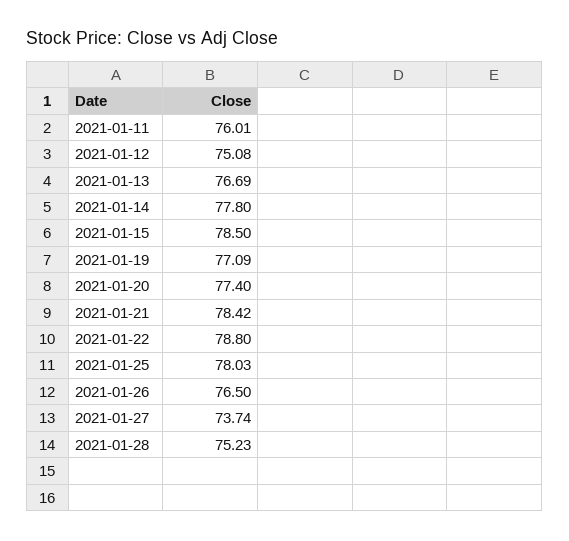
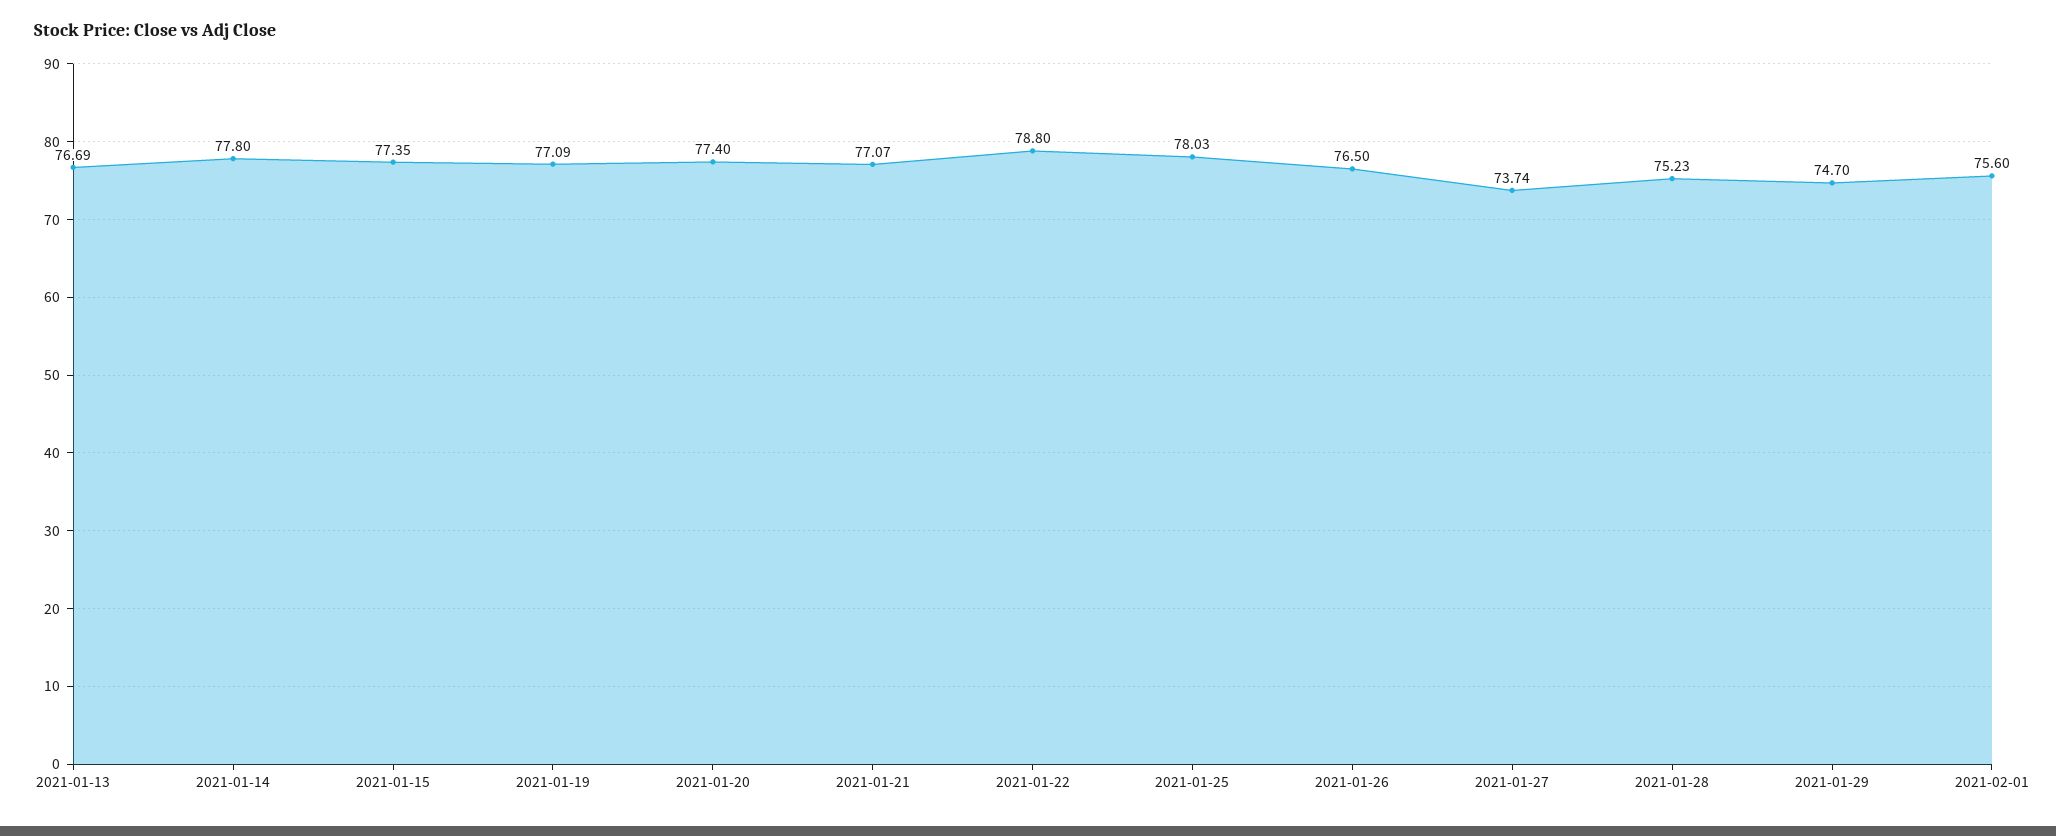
2021-01-11: 76.01 -> none
2021-01-12: 75.08 -> none
2021-01-15: 78.5 -> 77.35
2021-01-21: 78.42 -> 77.07
2021-01-29: none -> 74.7
2021-02-01: none -> 75.6

